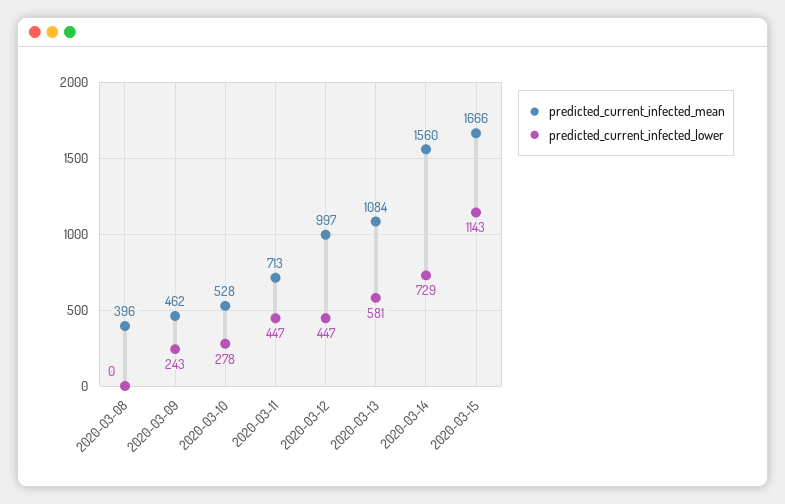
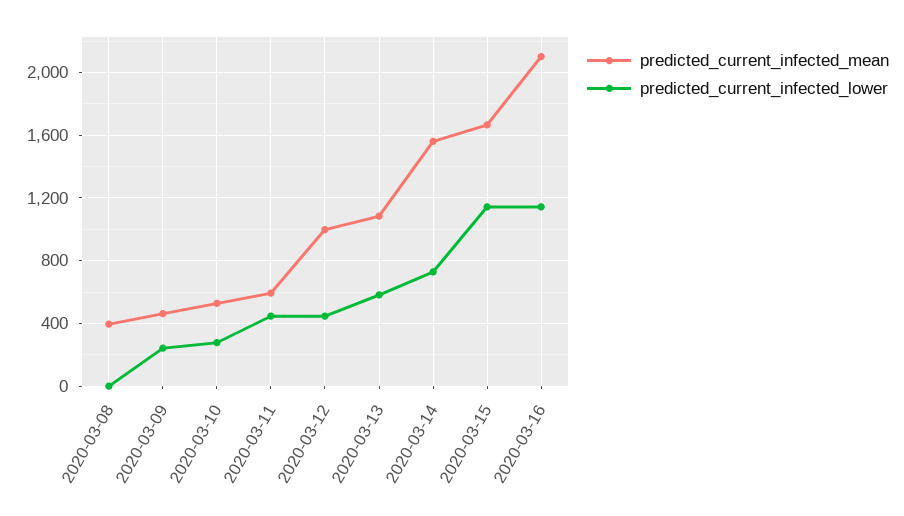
predicted_current_infected_mean, 2020-03-11: 713 -> 600
predicted_current_infected_mean, 2020-03-16: none -> 2100
predicted_current_infected_lower, 2020-03-16: none -> 1150

